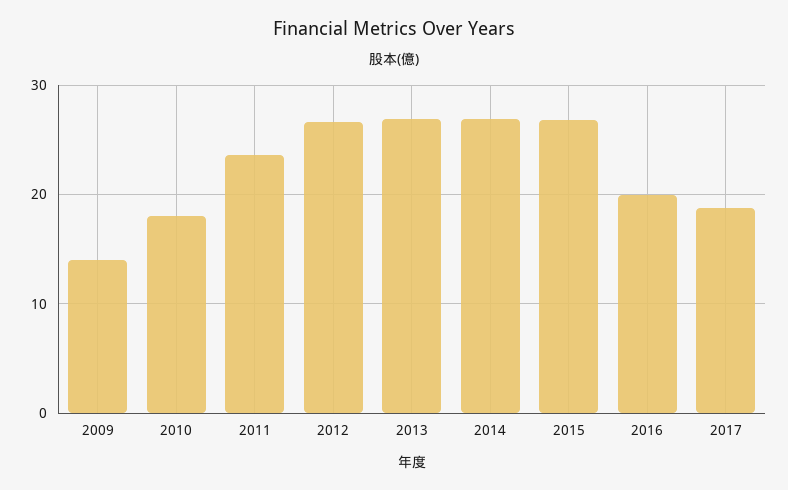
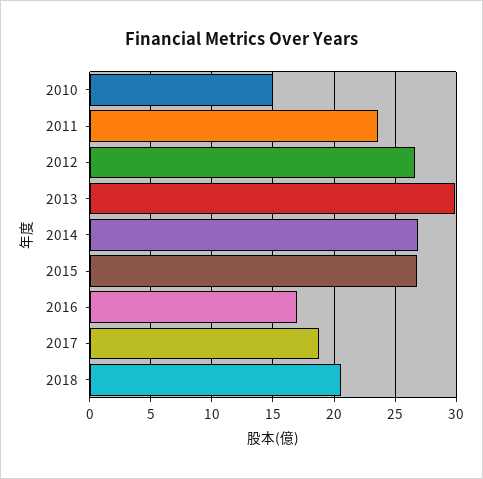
2009: 14 -> none
2010: 18 -> 15
2013: 27 -> 30
2016: 20 -> 17
2018: none -> 20.5

